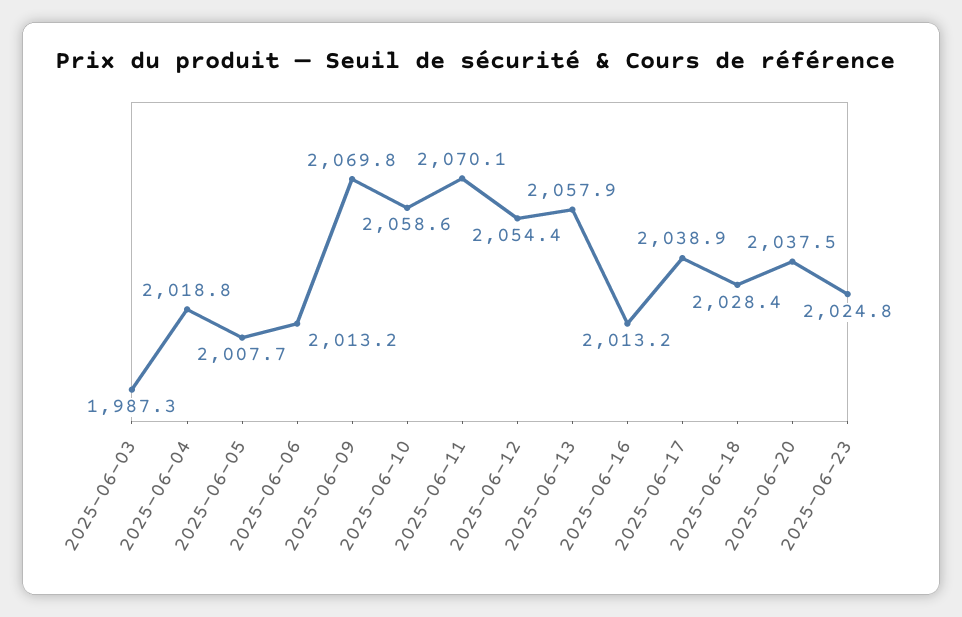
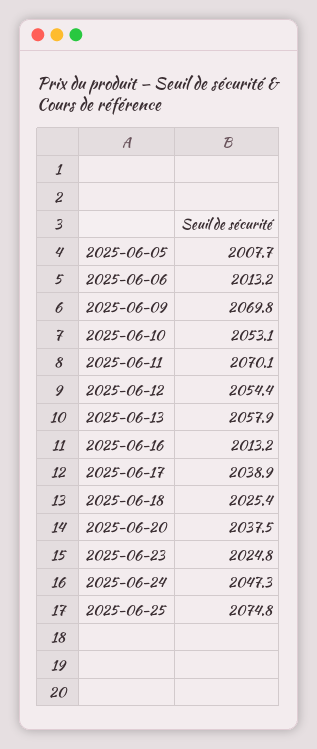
2025-06-03: 1987.3 -> none
2025-06-04: 2018.8 -> none
2025-06-10: 2058.6 -> 2053.1
2025-06-18: 2028.4 -> 2025.4
2025-06-24: none -> 2047.3
2025-06-25: none -> 2074.8

